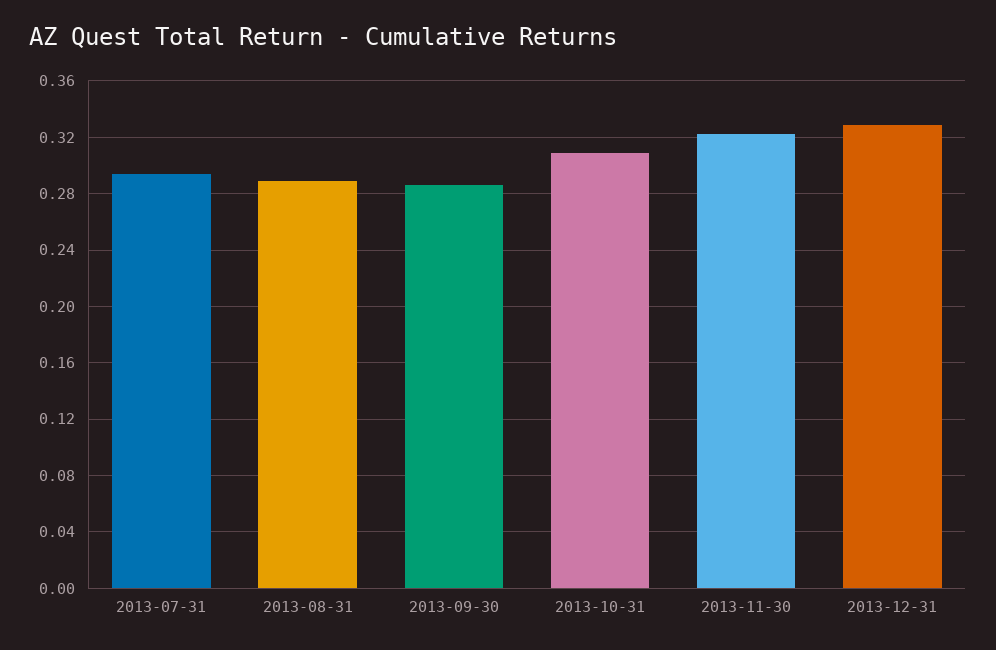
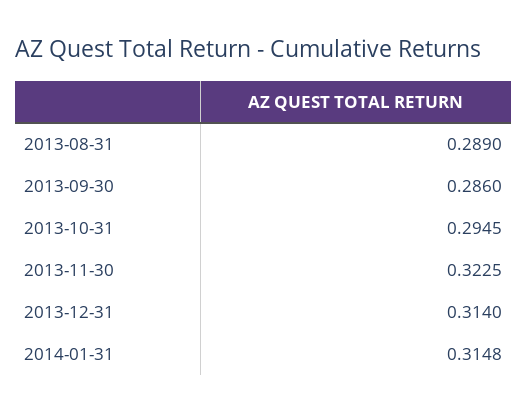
2013-07-31: 0.295 -> none
2013-10-31: 0.31 -> 0.2945
2013-12-31: 0.33 -> 0.314
2014-01-31: none -> 0.3148

